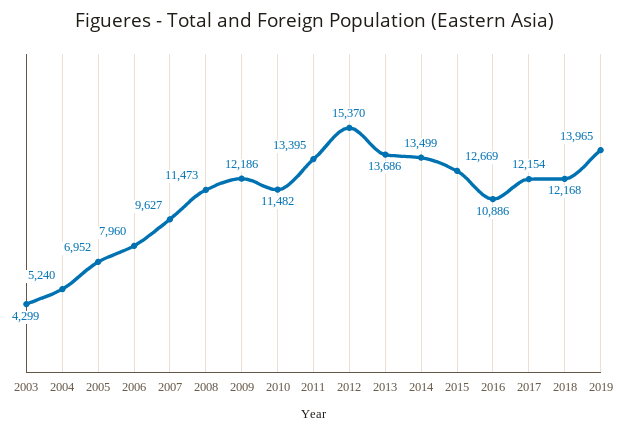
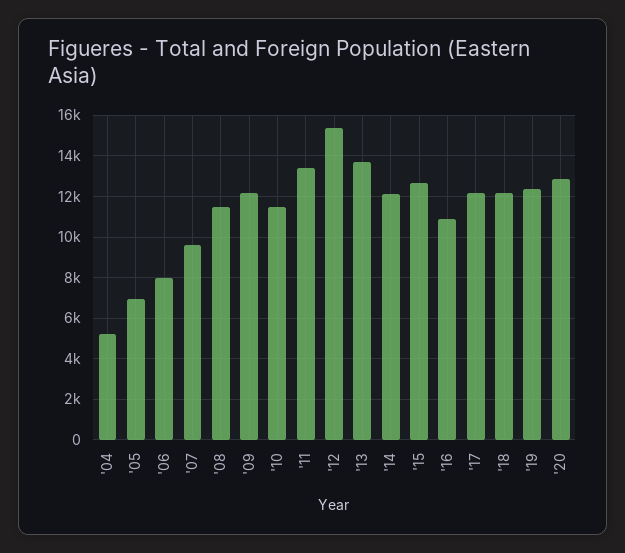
2003: 4299 -> none
2014: 13499 -> 12000
2019: 13965 -> 12500
'20: none -> 13000

